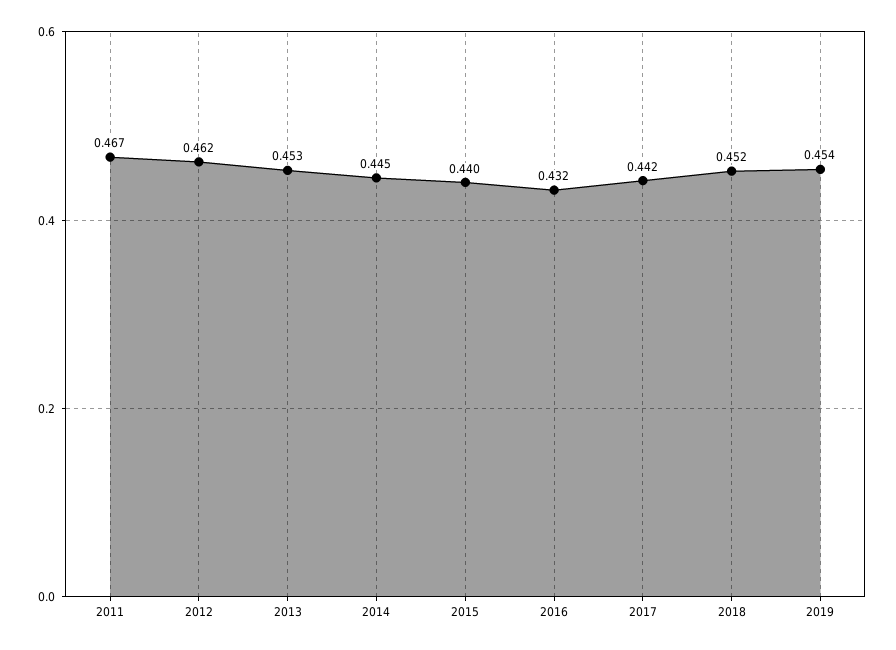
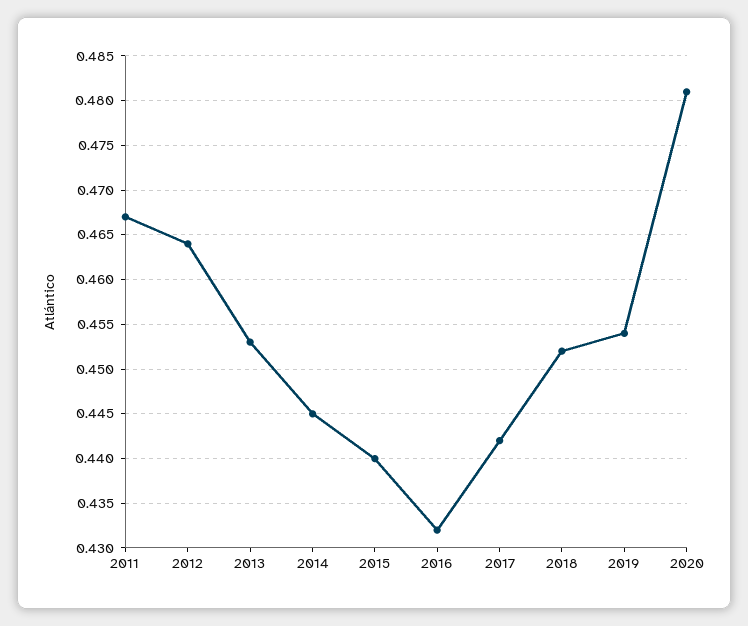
2012: 0.462 -> 0.464
2020: none -> 0.481

